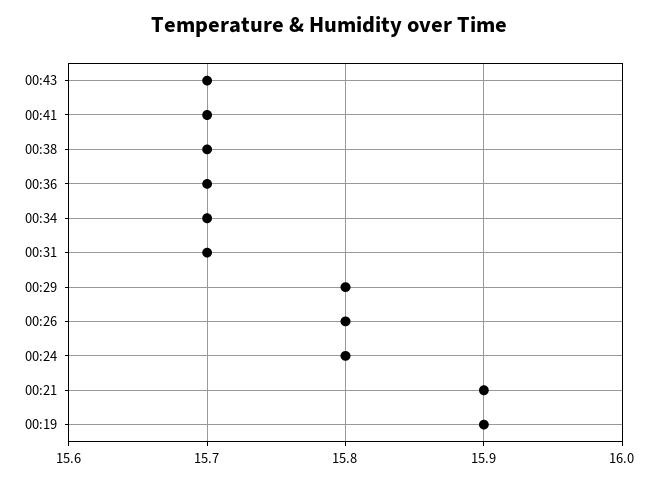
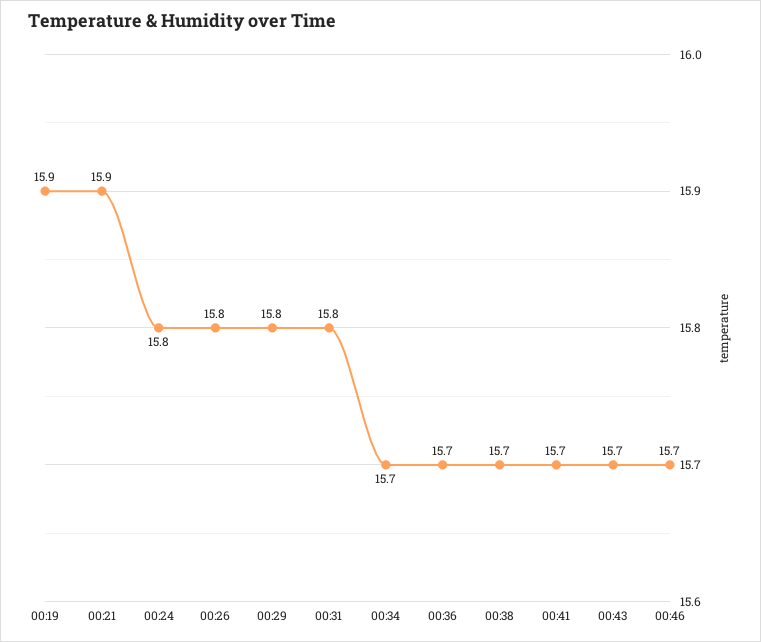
00:31: 15.7 -> 15.8
00:46: none -> 15.7

